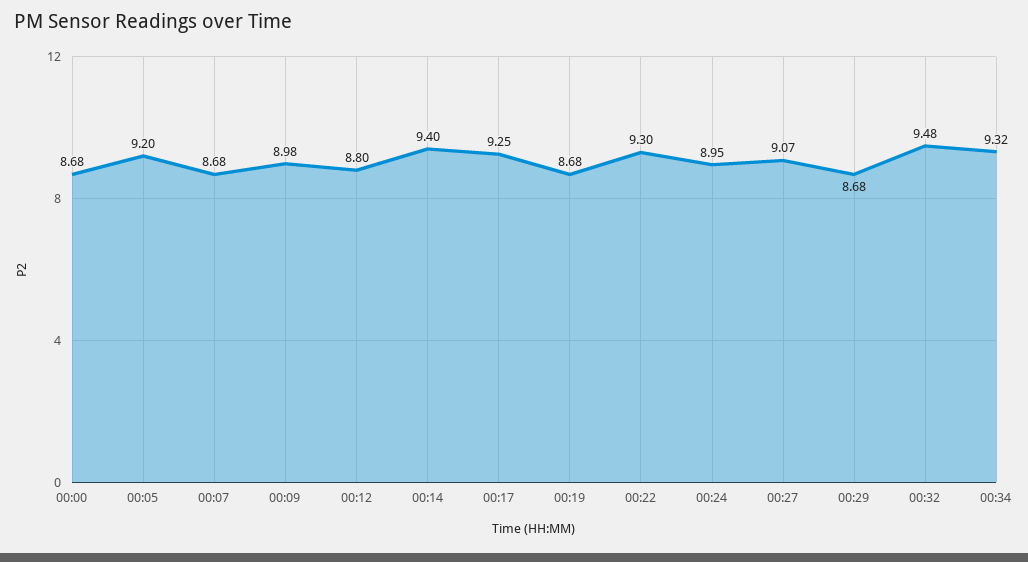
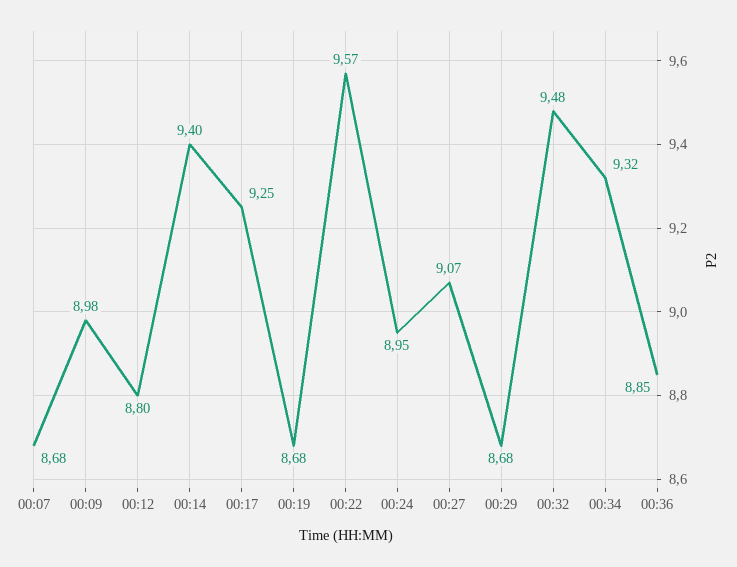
00:00: 8.68 -> none
00:05: 9.2 -> none
00:22: 9.3 -> 9.57
00:36: none -> 8.85

